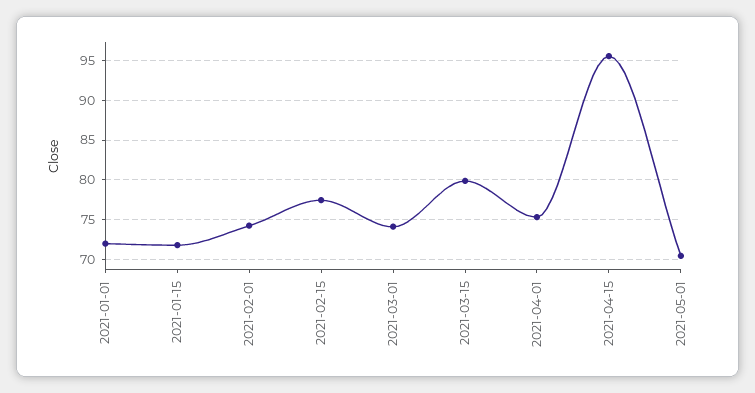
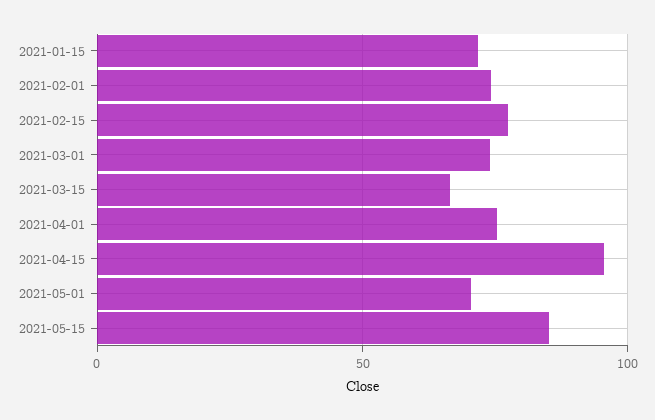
2021-01-01: 72 -> none
2021-03-15: 80 -> 65
2021-05-15: none -> 85

